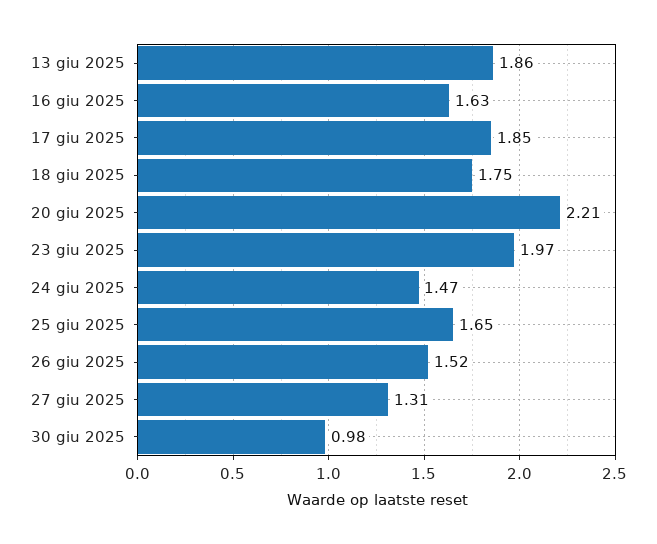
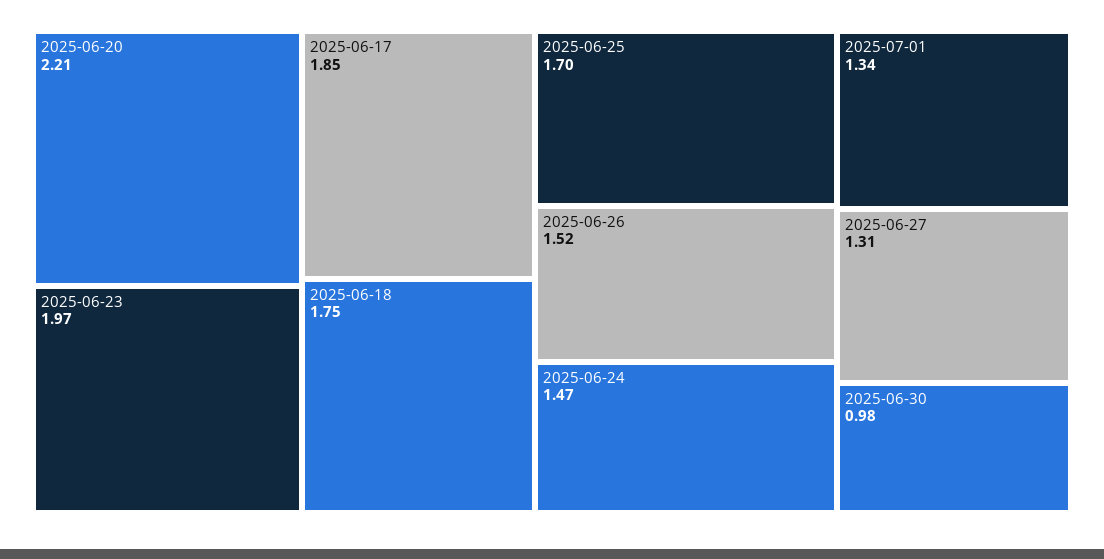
13 giu 2025: 1.86 -> none
16 giu 2025: 1.63 -> none
25 giu 2025: 1.65 -> 1.7
2025-07-01: none -> 1.34

